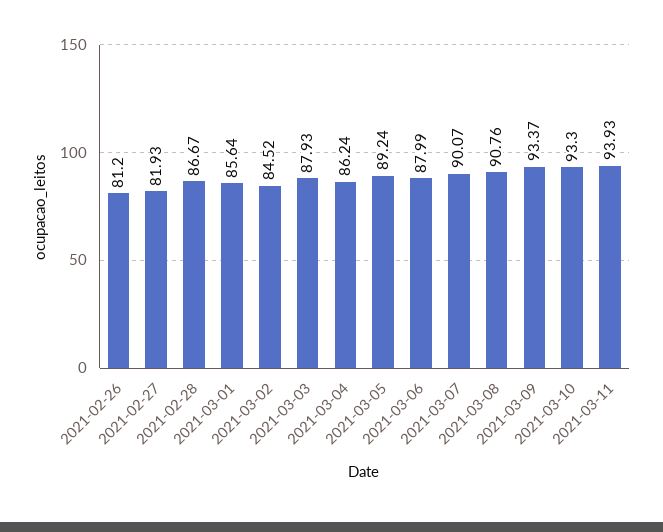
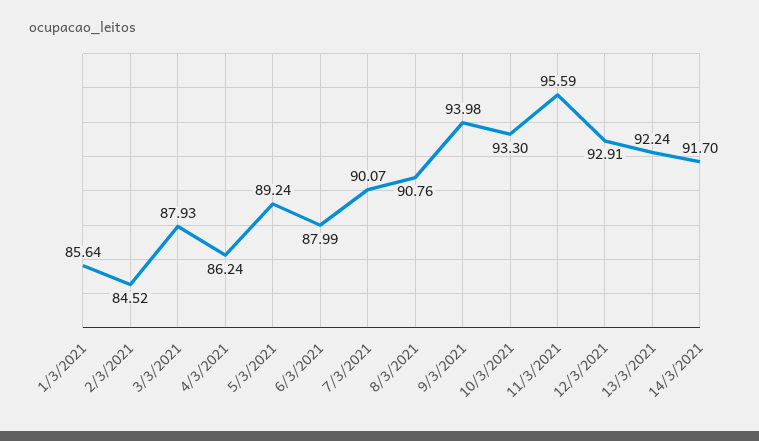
2021-02-26: 81.2 -> none
2021-02-27: 81.93 -> none
2021-02-28: 86.67 -> none
2021-03-09: 93.37 -> 93.98
2021-03-11: 93.93 -> 95.59
12/3/2021: none -> 92.91
13/3/2021: none -> 92.24
14/3/2021: none -> 91.7

